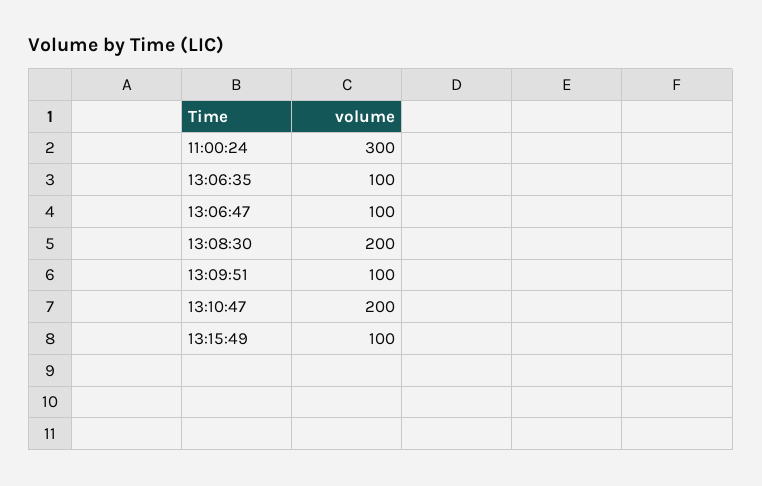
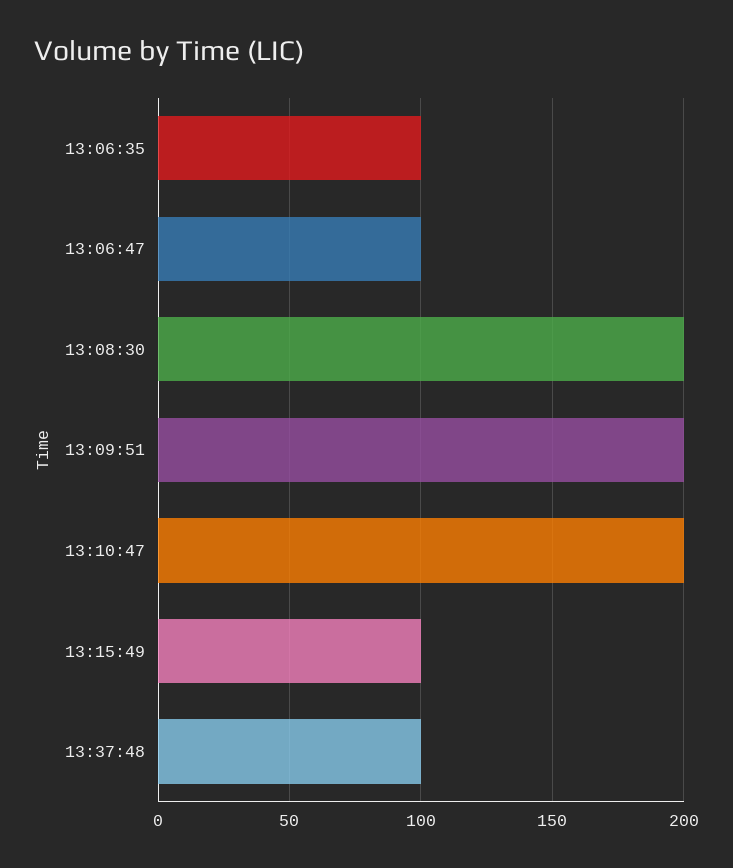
11:00:24: 300 -> none
13:09:51: 100 -> 200
13:37:48: none -> 100

